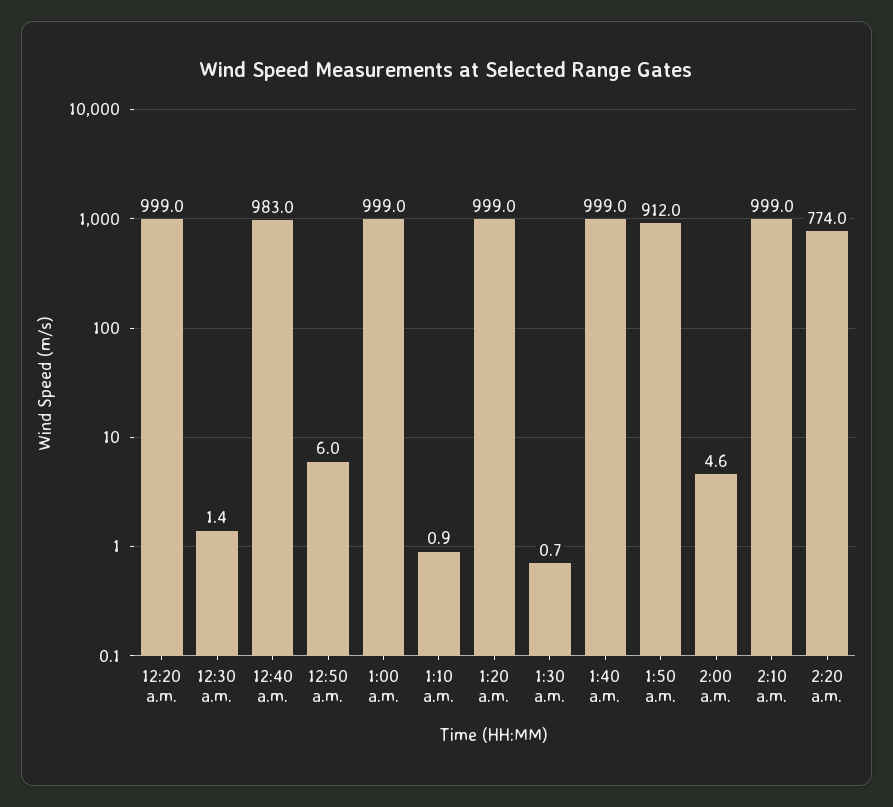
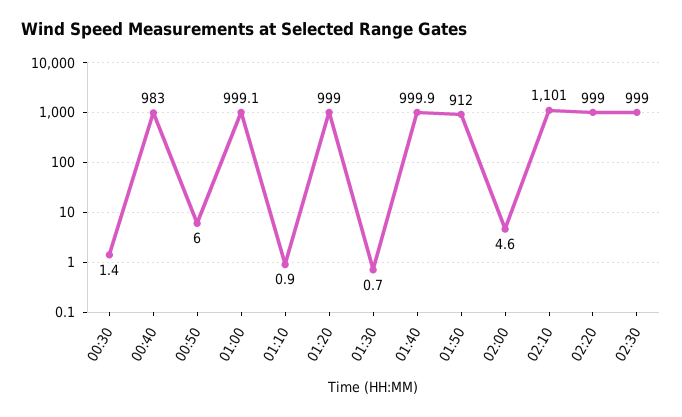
12:20 a.m.: 999 -> none
1:00 a.m.: 999 -> 999.1
1:40 a.m.: 999 -> 999.9
2:10 a.m.: 999 -> 1101
2:20 a.m.: 774 -> 999
02:30: none -> 999

